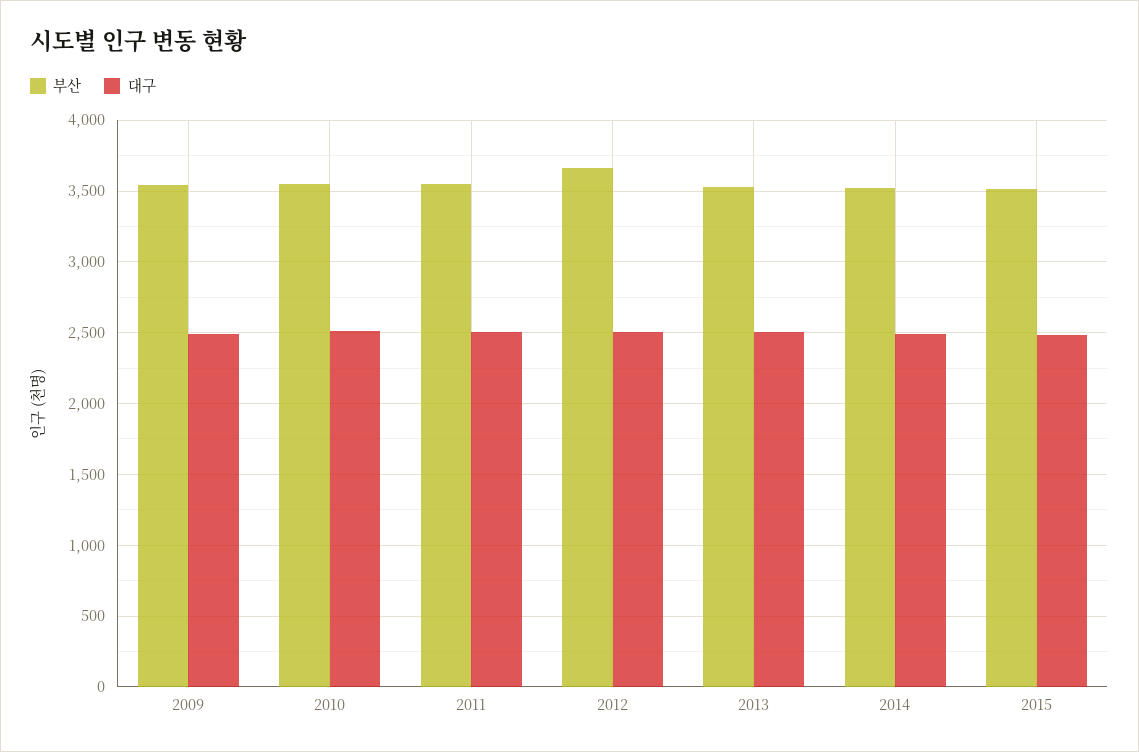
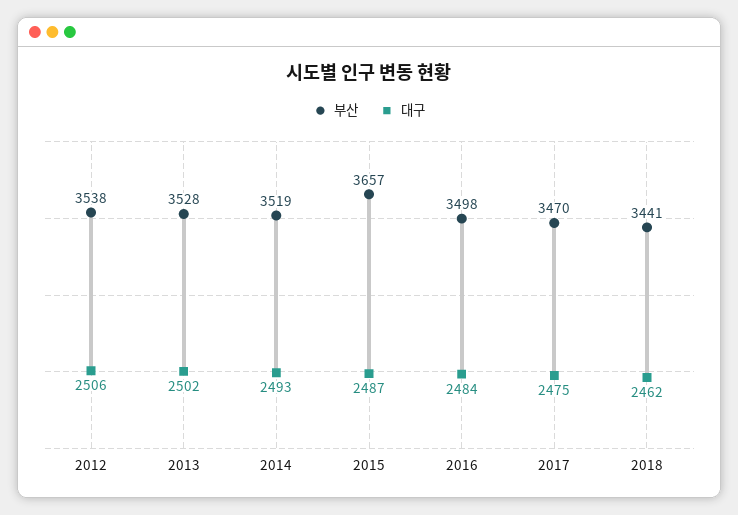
부산, 2009: 3550 -> none
대구, 2009: 2500 -> none
부산, 2010: 3550 -> none
대구, 2010: 2500 -> none
부산, 2011: 3550 -> none
대구, 2011: 2500 -> none
부산, 2012: 3650 -> 3538
부산, 2015: 3500 -> 3657
부산, 2016: none -> 3498
대구, 2016: none -> 2484
부산, 2017: none -> 3470
대구, 2017: none -> 2475
부산, 2018: none -> 3441
대구, 2018: none -> 2462

